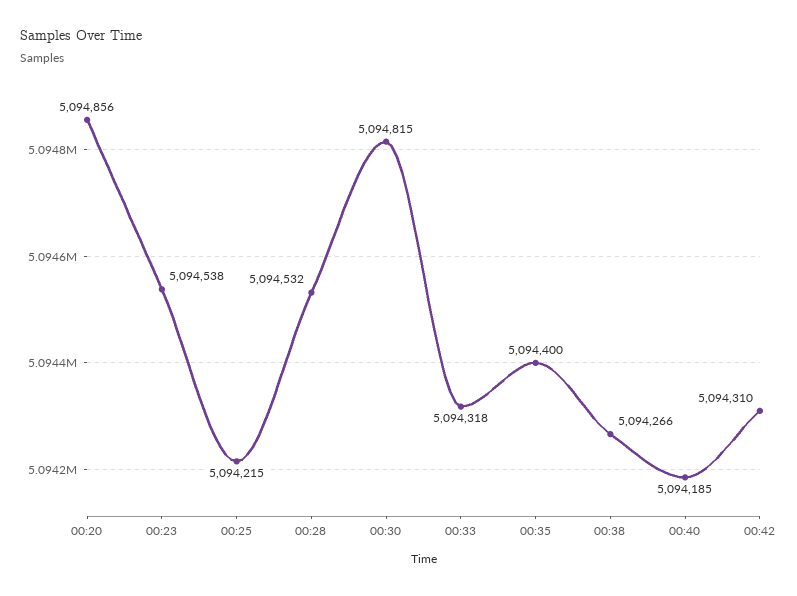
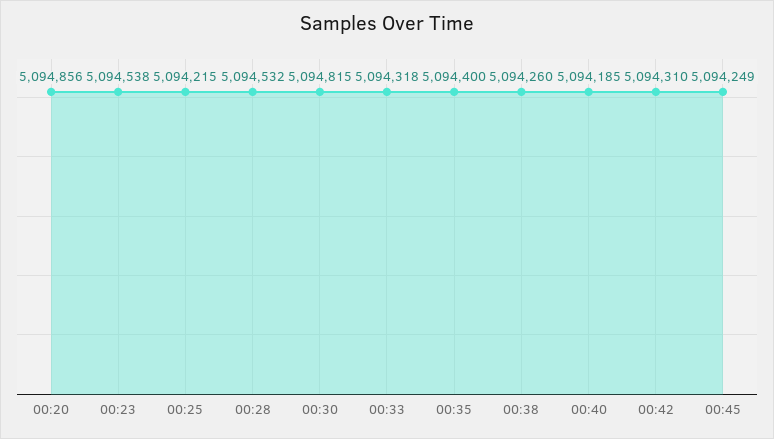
00:38: 5094266 -> 5094260
00:45: none -> 5094249

